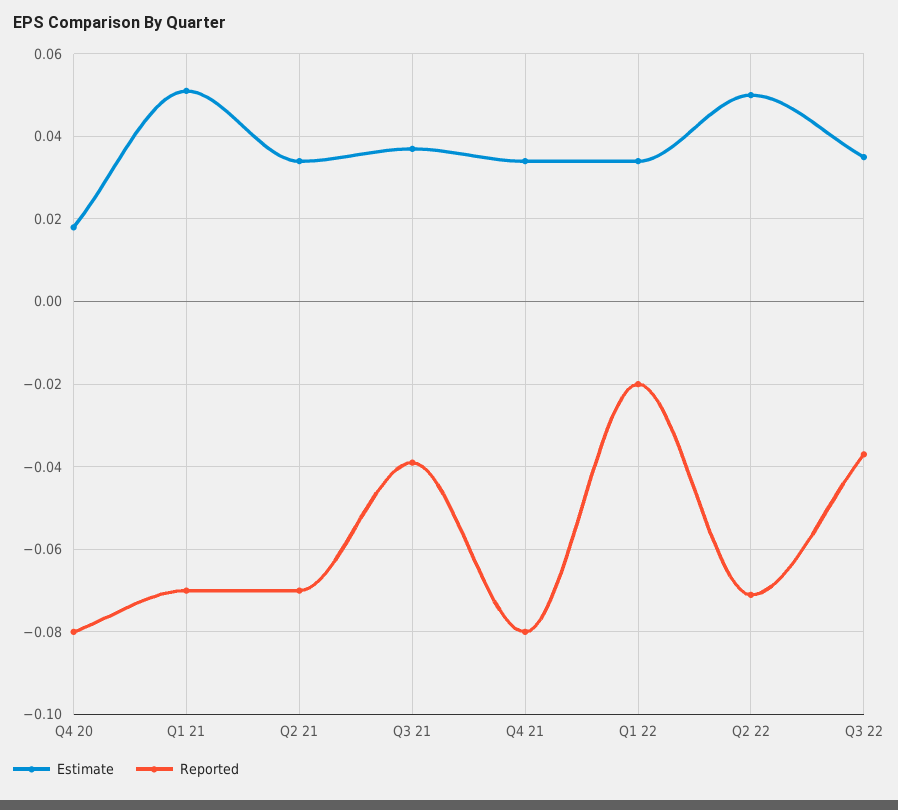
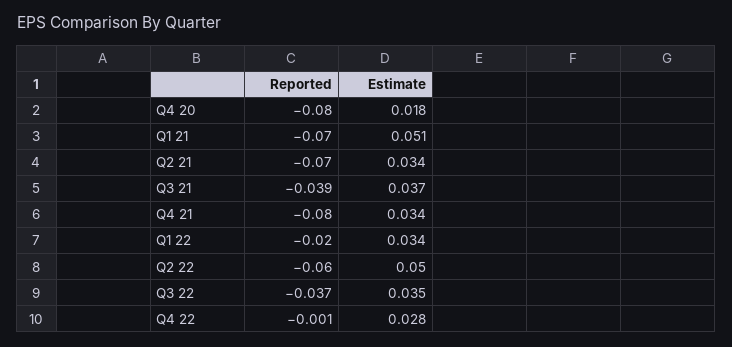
Reported, Q2 22: -0.07 -> -0.06
Reported, Q4 22: none -> -0.001
Estimate, Q4 22: none -> 0.028

